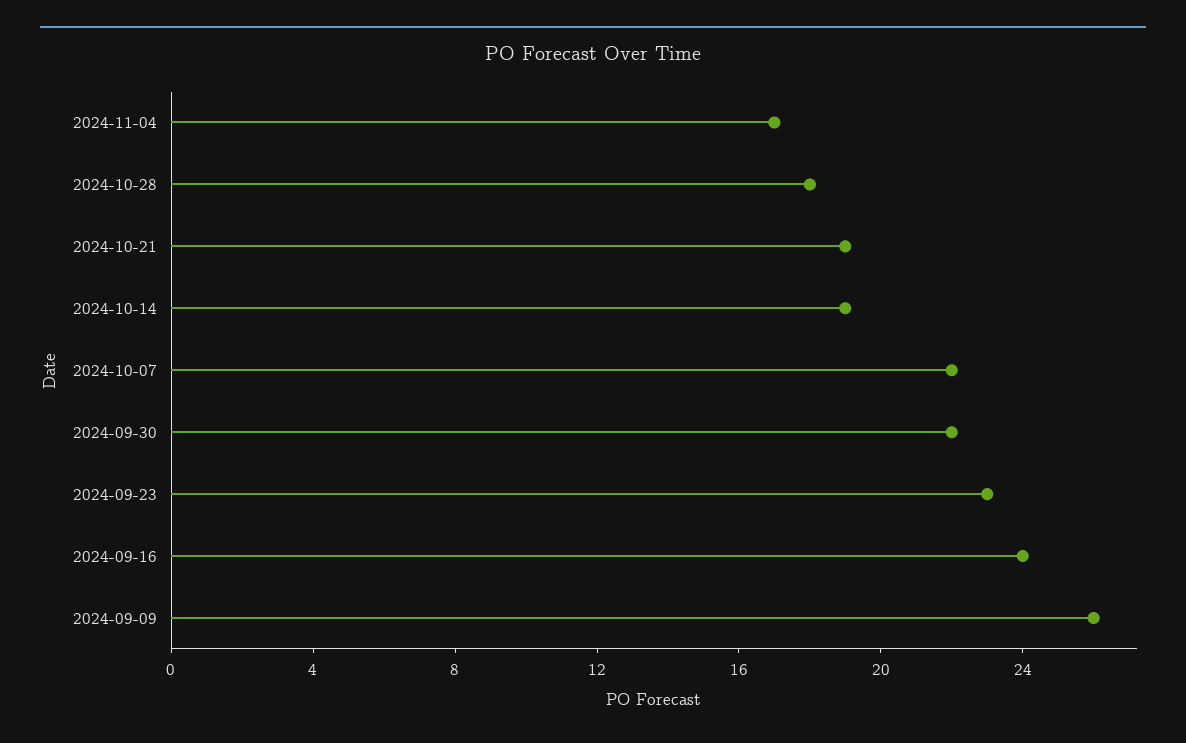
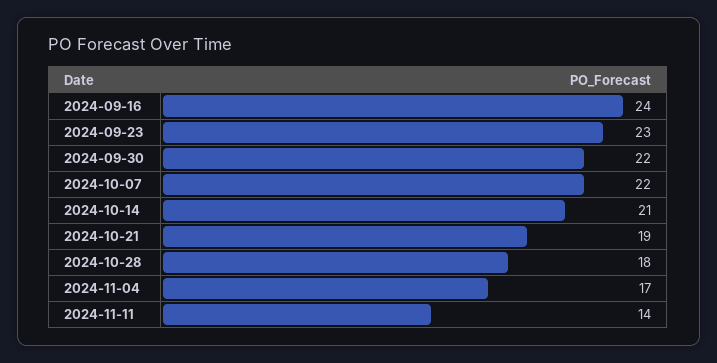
2024-10-14: 19 -> 21
2024-09-09: 26 -> none
2024-11-11: none -> 14

